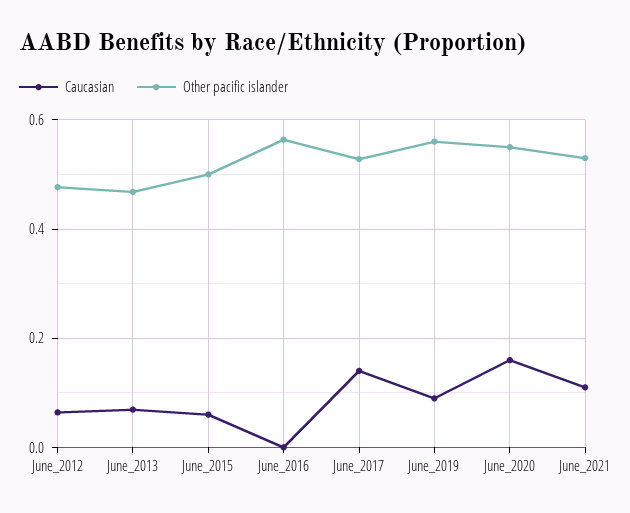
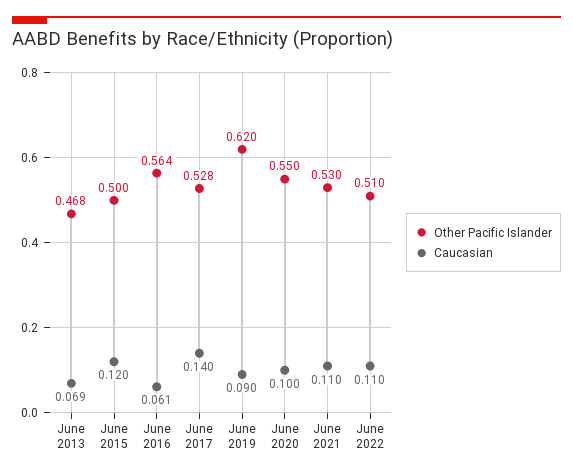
Caucasian, June_2012: 0.06 -> none
Other pacific islander, June_2012: 0.48 -> none
Caucasian, June_2015: 0.06 -> 0.12
Caucasian, June_2016: 0 -> 0.061
Other pacific islander, June_2019: 0.56 -> 0.62
Caucasian, June_2020: 0.16 -> 0.1
Other pacific islander, June 2022: none -> 0.51
Caucasian, June 2022: none -> 0.11

